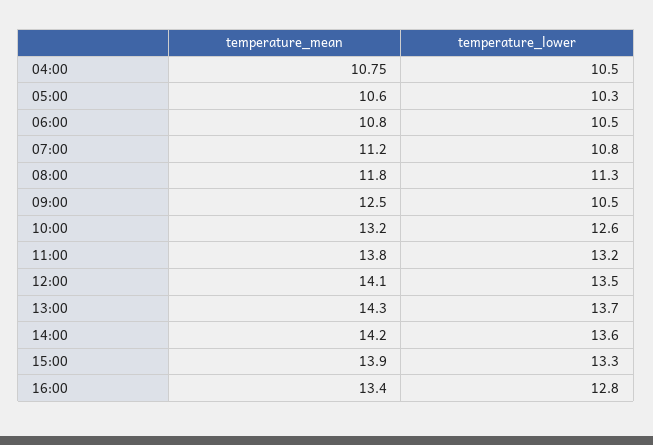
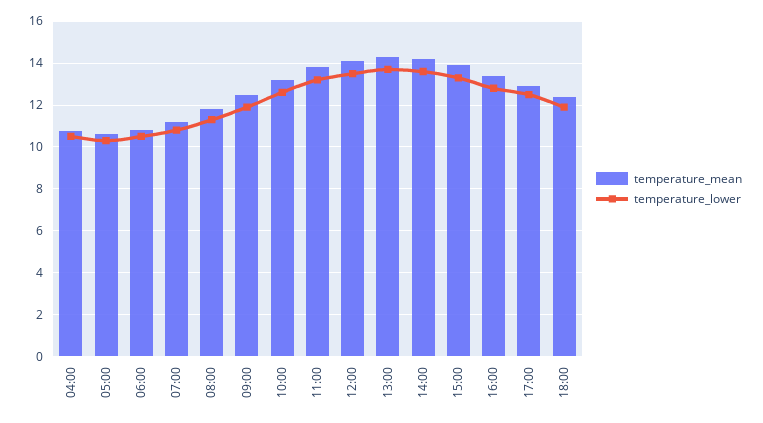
temperature_lower, 09:00: 10.5 -> 12
temperature_mean, 17:00: none -> 13
temperature_lower, 17:00: none -> 12.5
temperature_mean, 18:00: none -> 12.5
temperature_lower, 18:00: none -> 12

